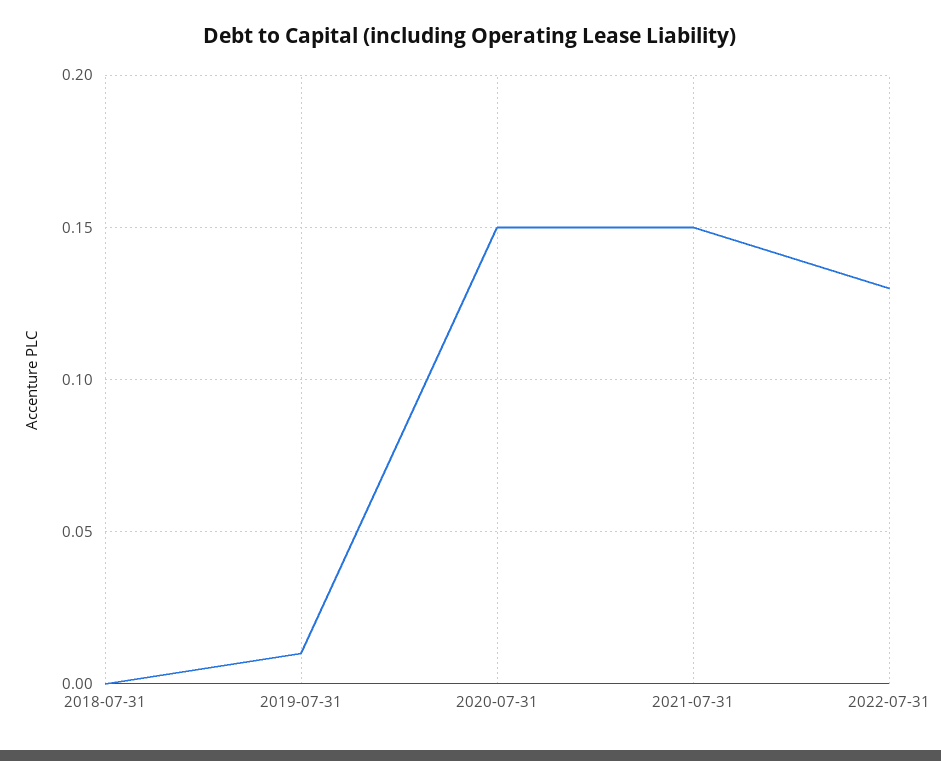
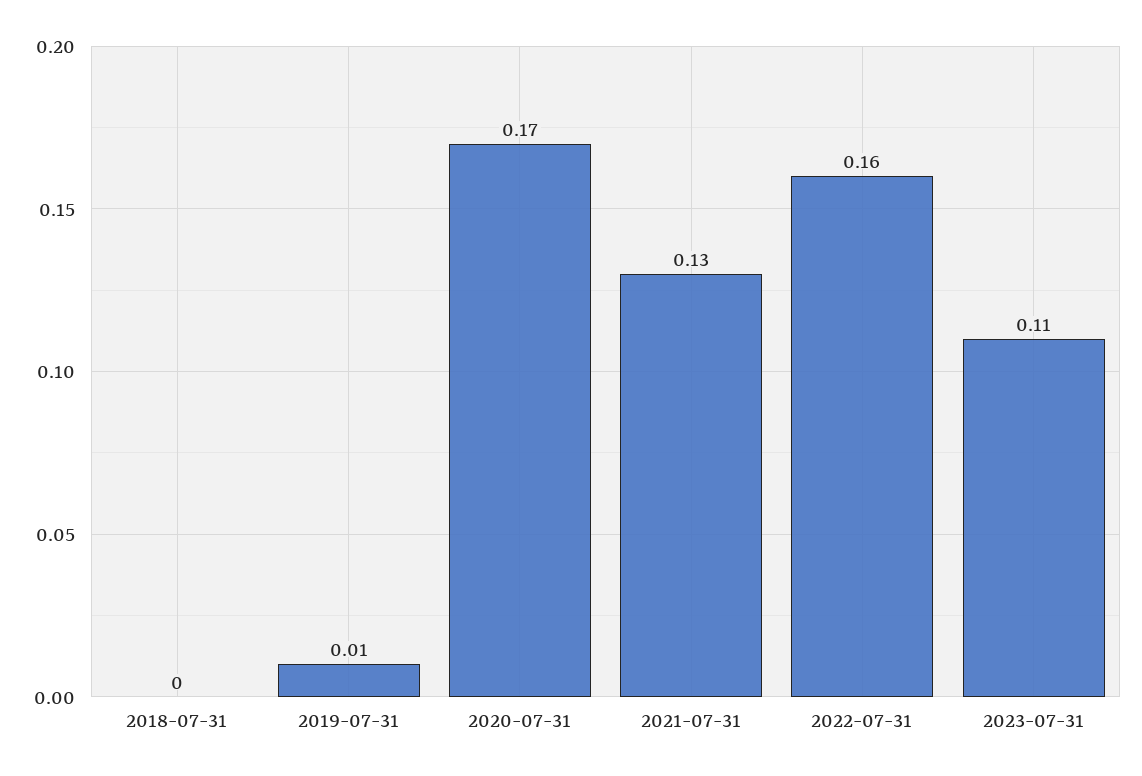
2020-07-31: 0.15 -> 0.17
2021-07-31: 0.15 -> 0.13
2022-07-31: 0.13 -> 0.16
2023-07-31: none -> 0.11

